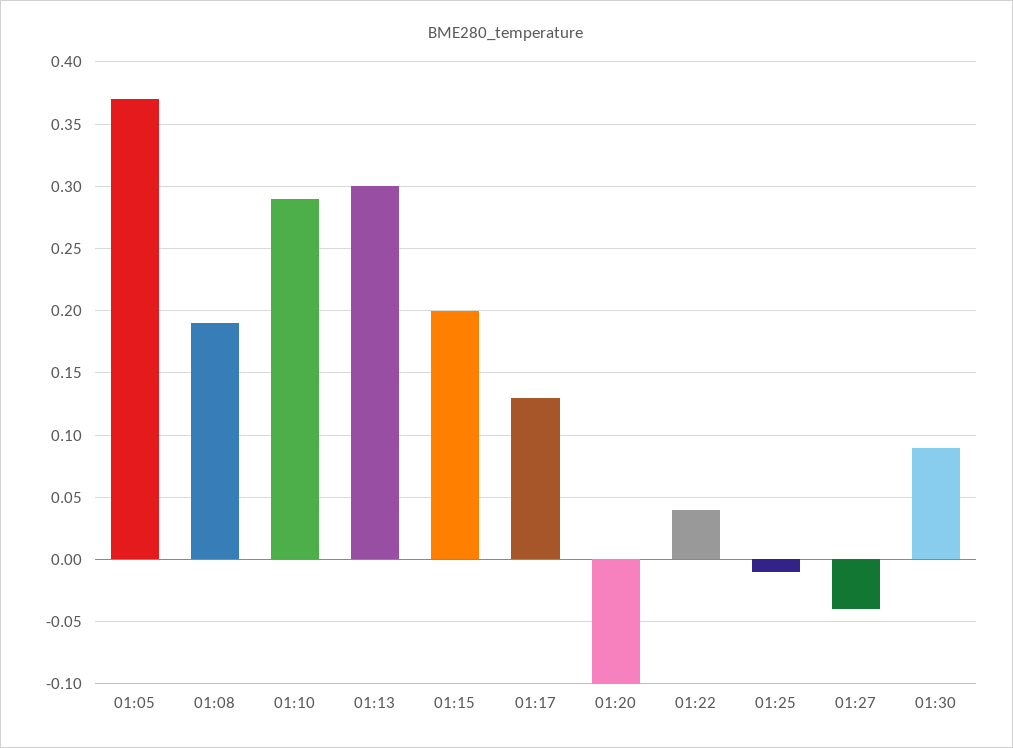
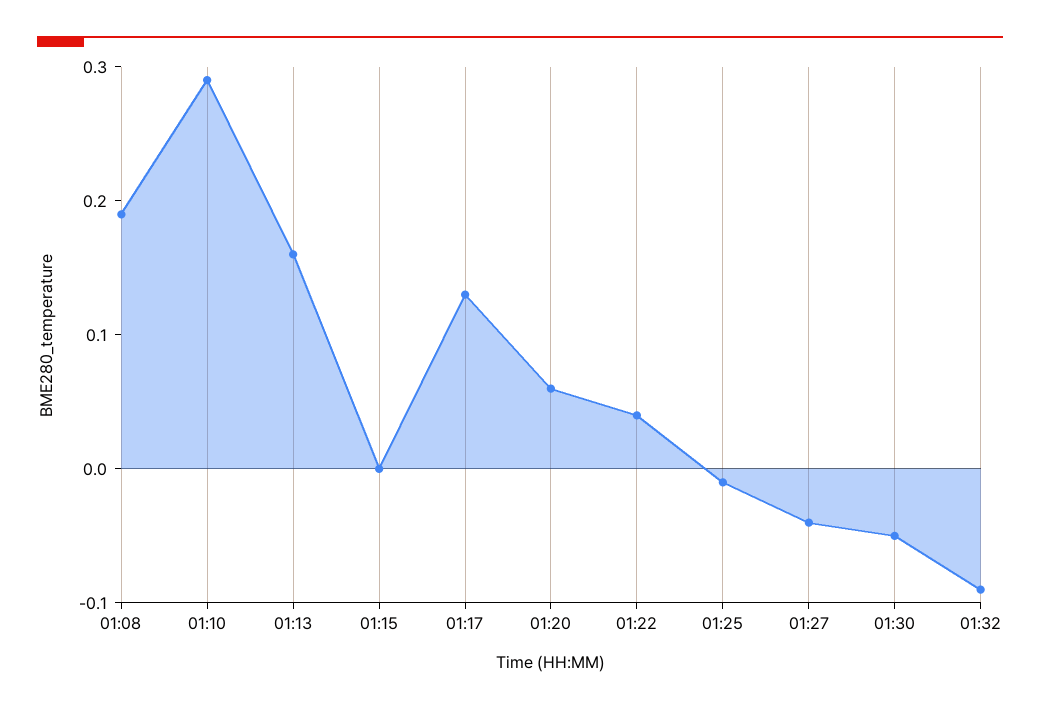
01:05: 0.37 -> none
01:13: 0.3 -> 0.16
01:15: 0.2 -> 0
01:20: -0.1 -> 0.06
01:30: 0.09 -> -0.05
01:32: none -> -0.09

